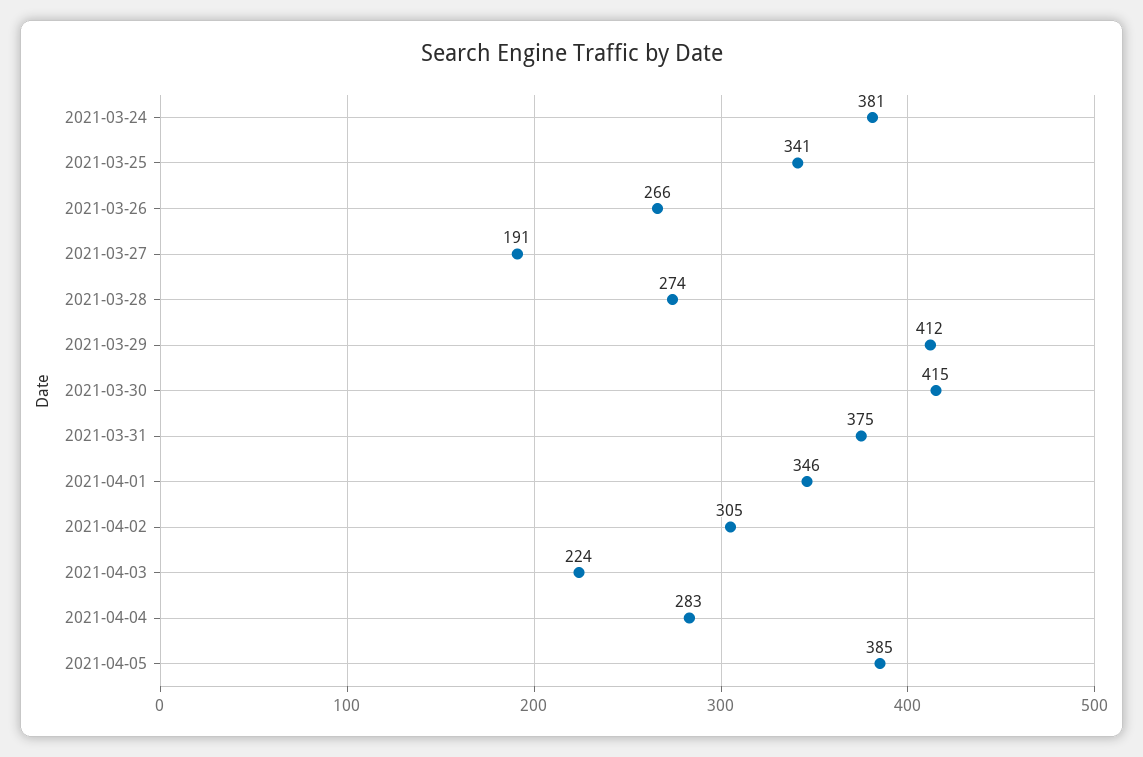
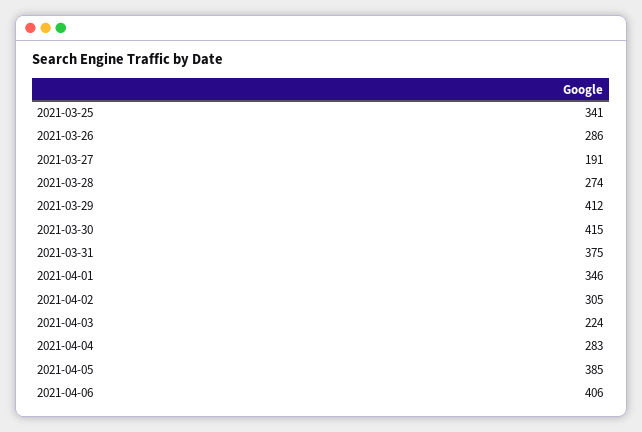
2021-03-24: 381 -> none
2021-03-26: 266 -> 286
2021-04-06: none -> 406

